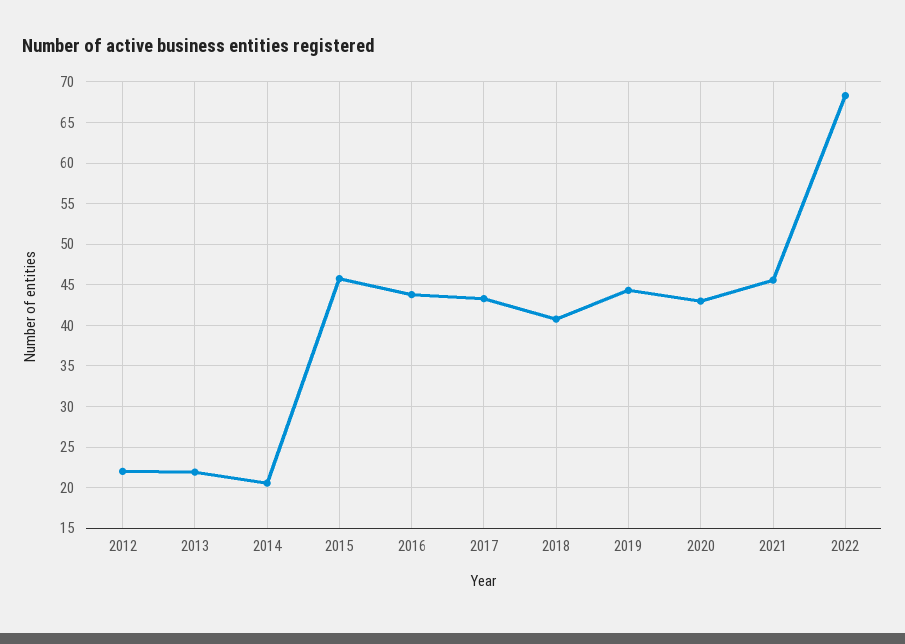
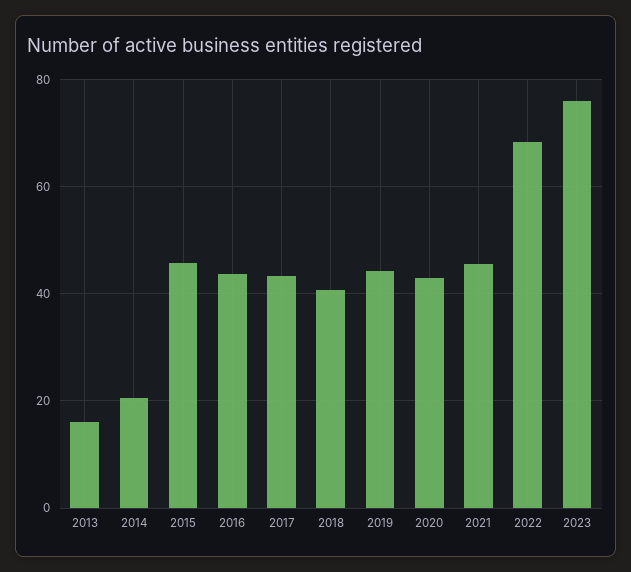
2012: 22 -> none
2013: 22 -> 16
2023: none -> 76

